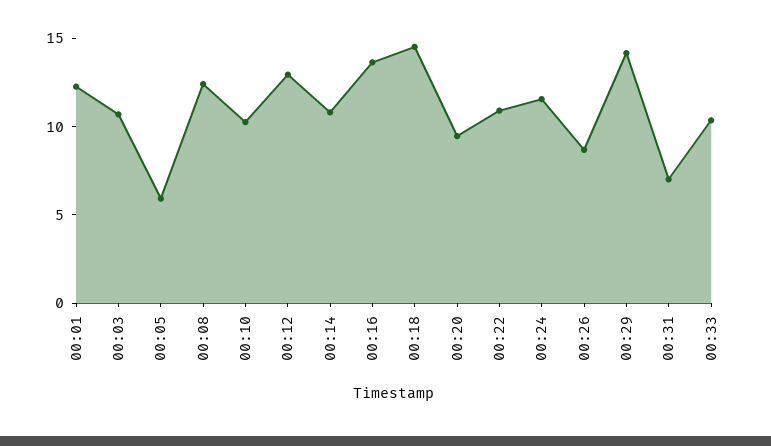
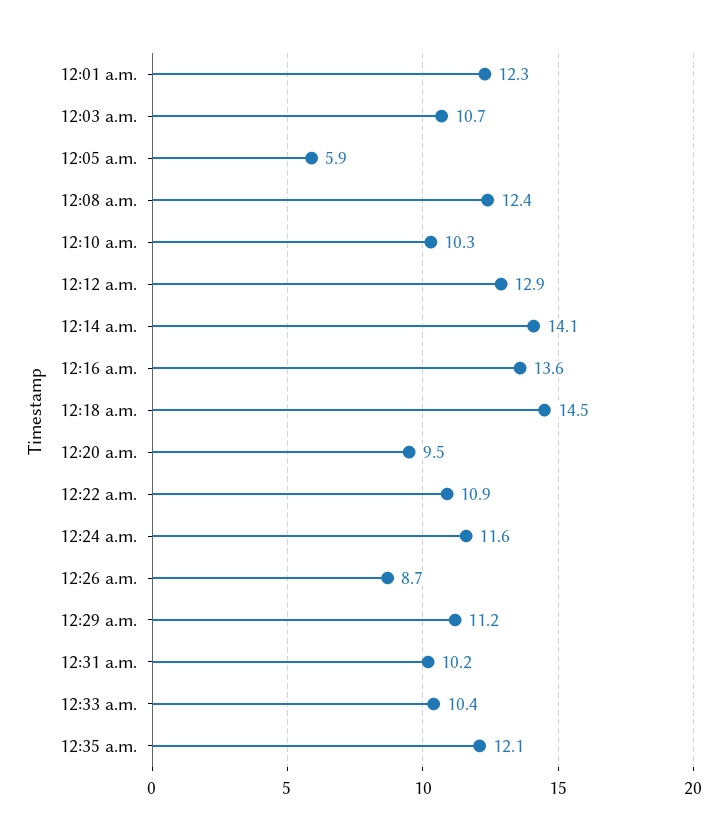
00:14: 11 -> 14.1
00:29: 14 -> 11.2
00:31: 7 -> 10.2
12:35 a.m.: none -> 12.1

